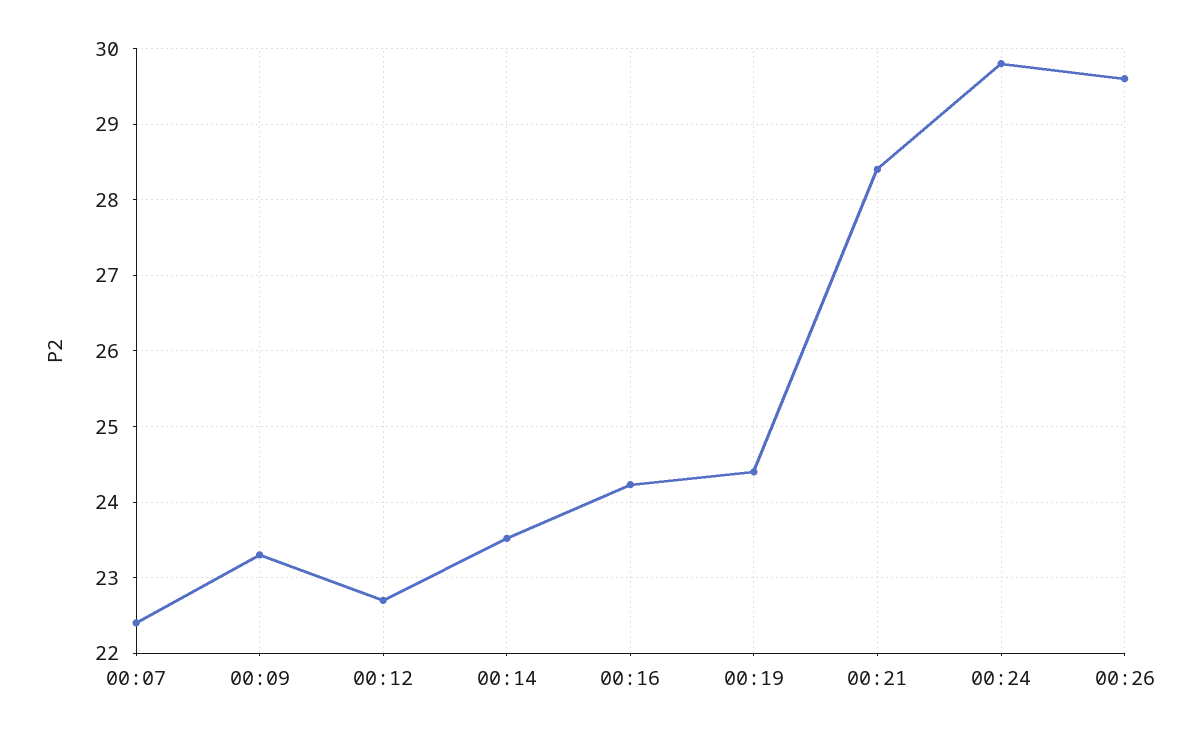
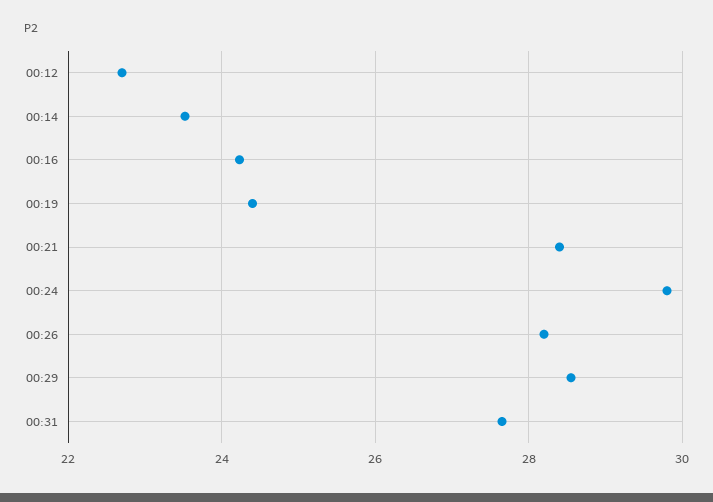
00:07: 22.4 -> none
00:09: 23.3 -> none
00:26: 29.6 -> 28.2
00:29: none -> 28.6
00:31: none -> 27.6

